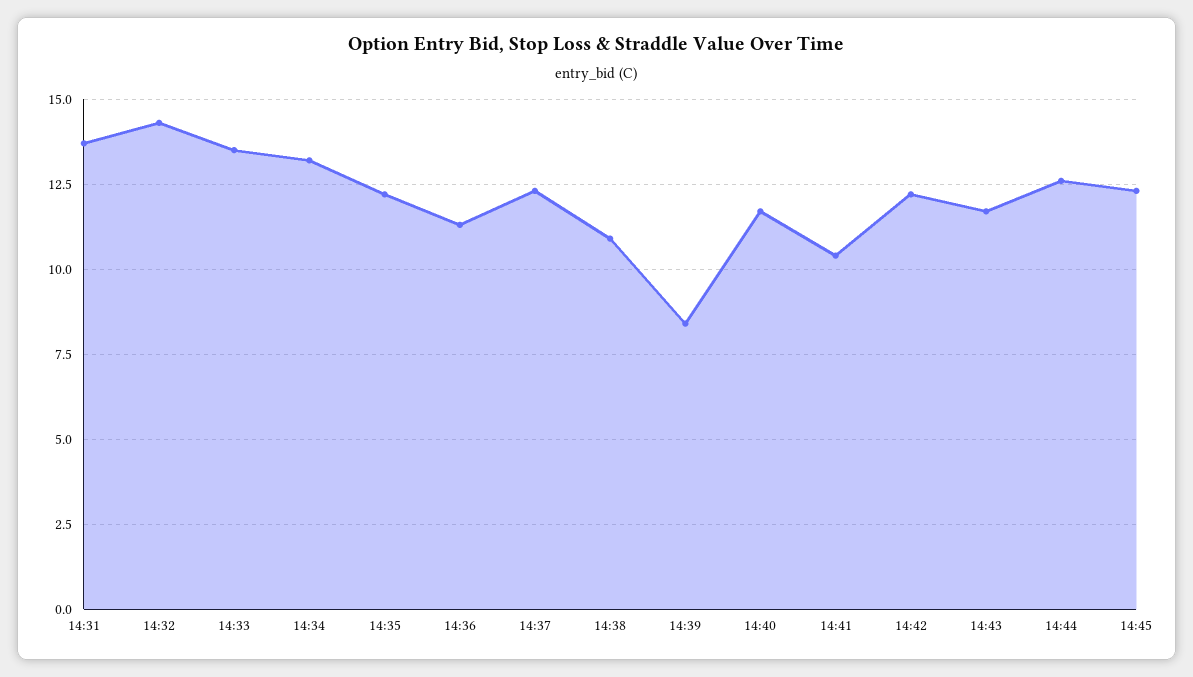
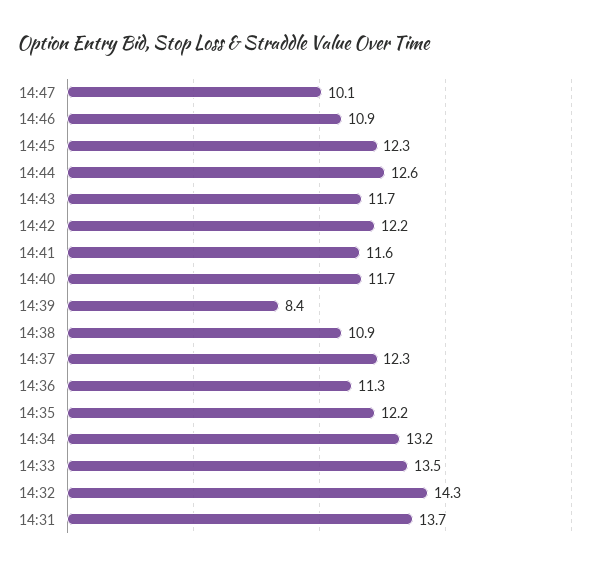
14:41: 10.5 -> 11.6
14:47: none -> 10.1
14:46: none -> 10.9

